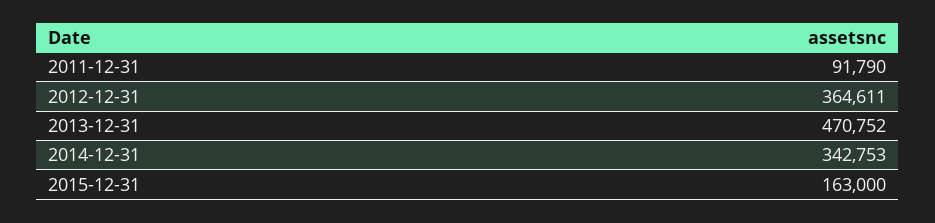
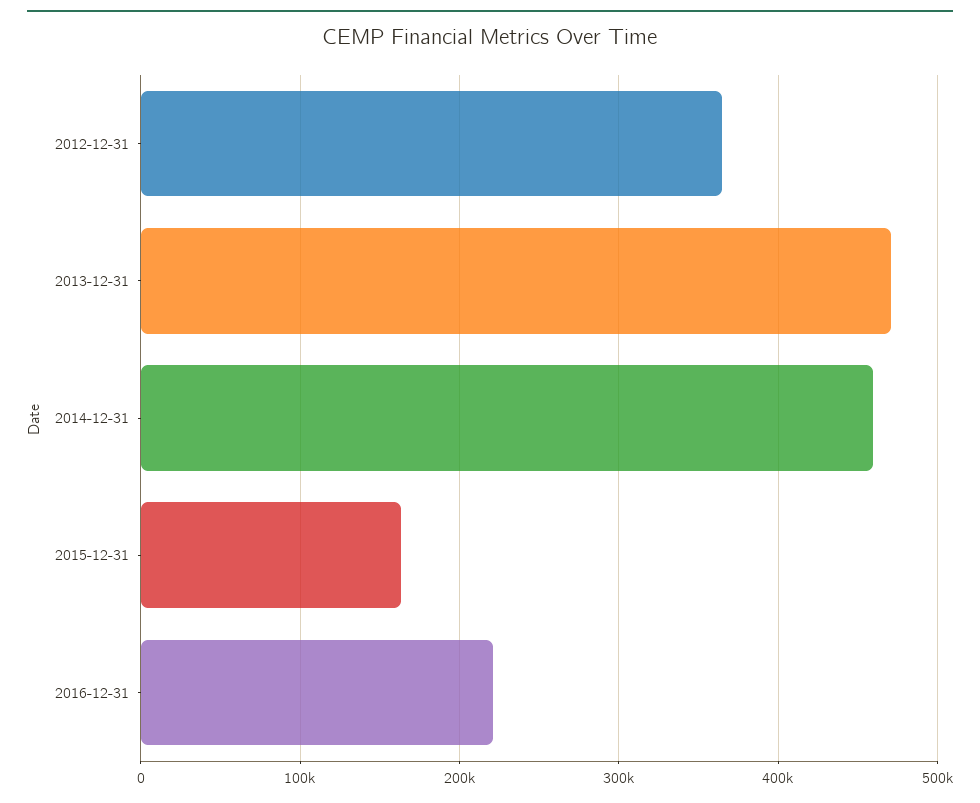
2011-12-31: 91790 -> none
2014-12-31: 342753 -> 460000
2016-12-31: none -> 220000

